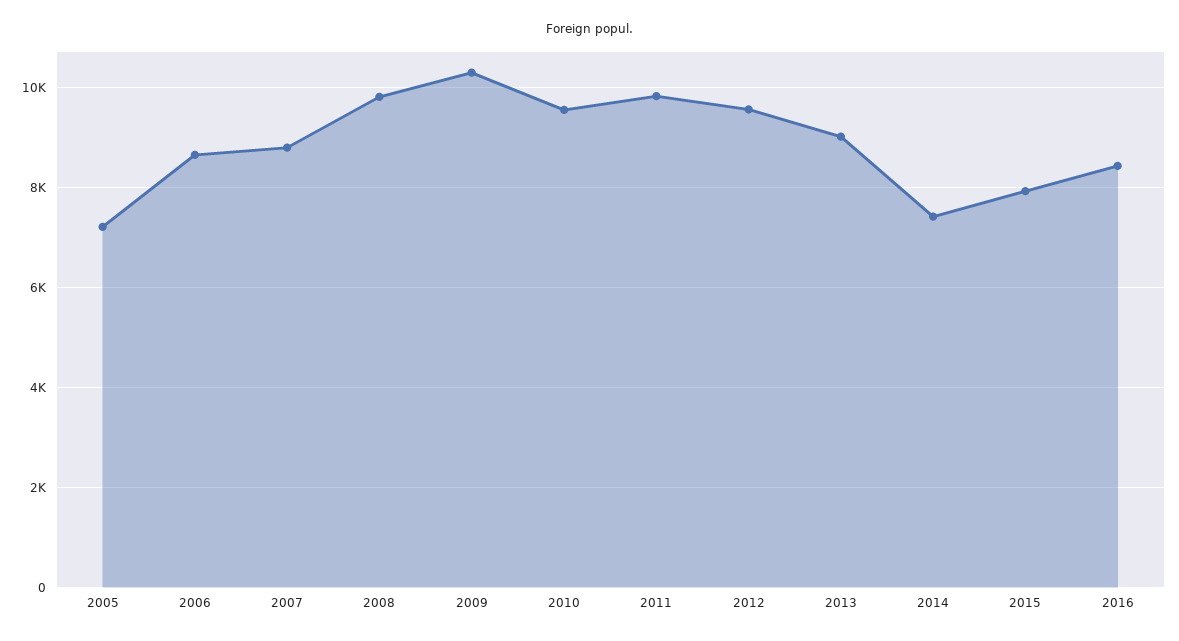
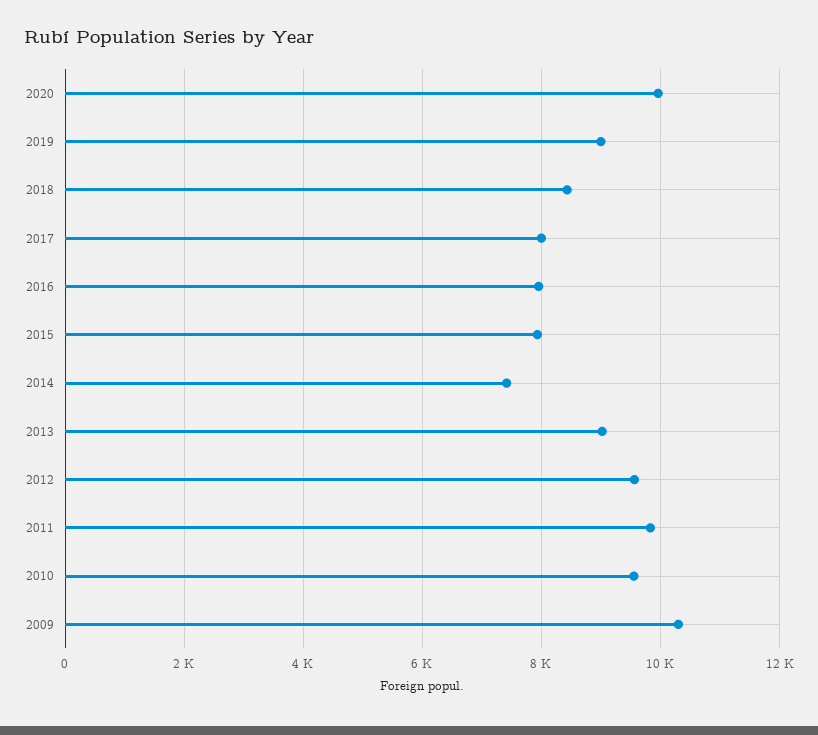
2005: 7200 -> none
2006: 8600 -> none
2007: 8800 -> none
2008: 9800 -> none
2016: 8400 -> 8000
2020: none -> 10000
2019: none -> 9000
2018: none -> 8400
2017: none -> 8000

